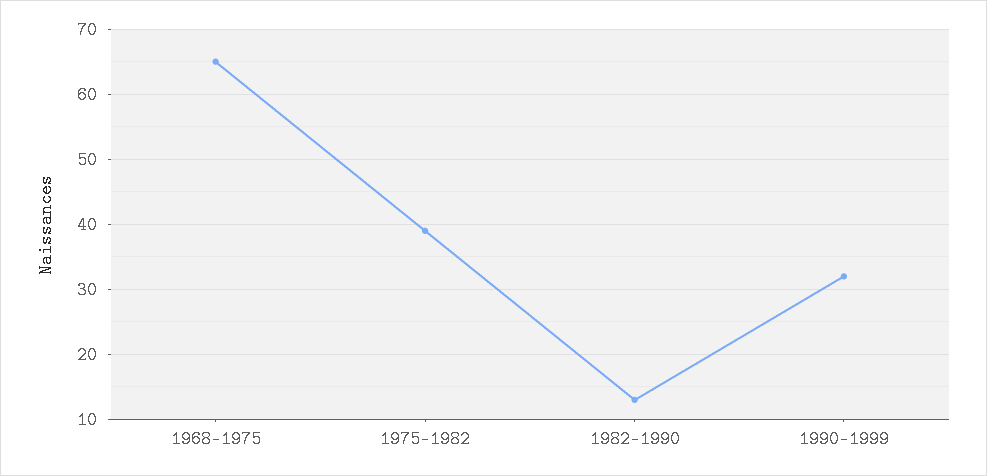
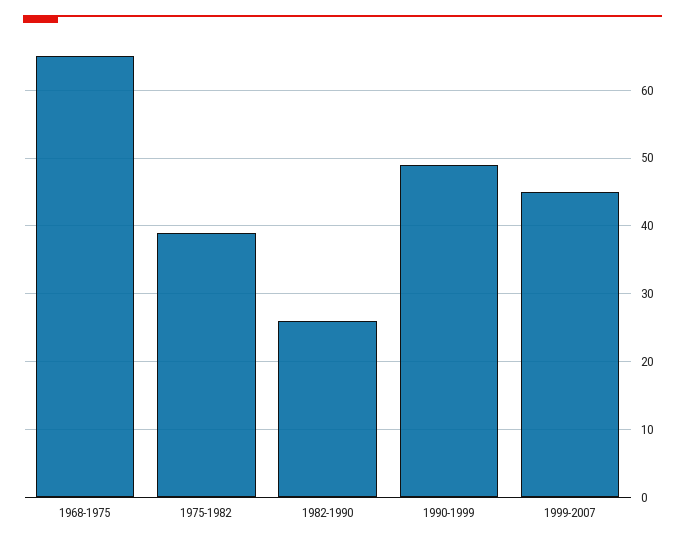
1982-1990: 13 -> 26
1990-1999: 32 -> 49
1999-2007: none -> 45

